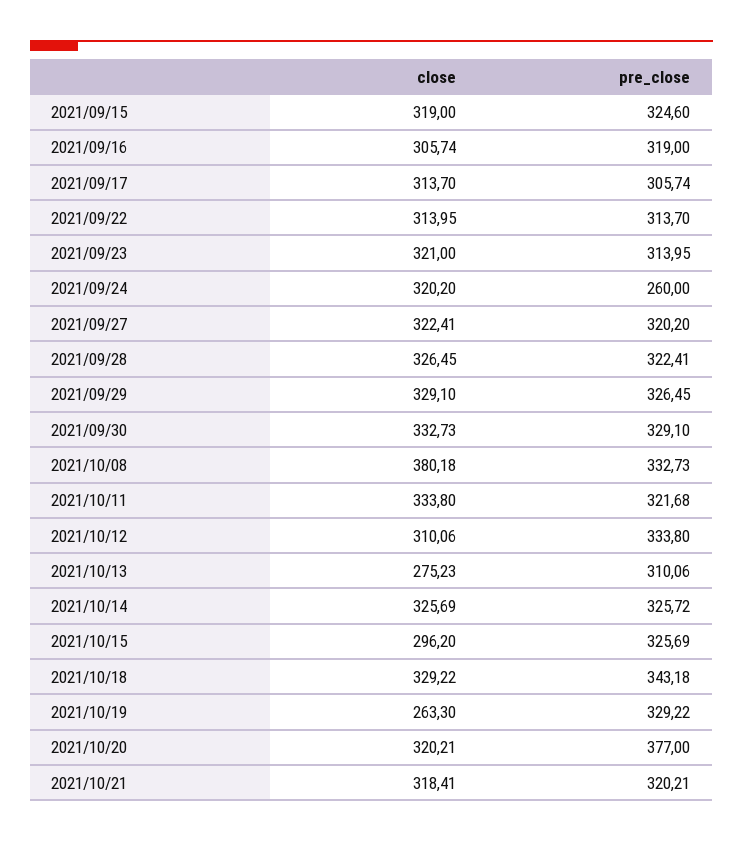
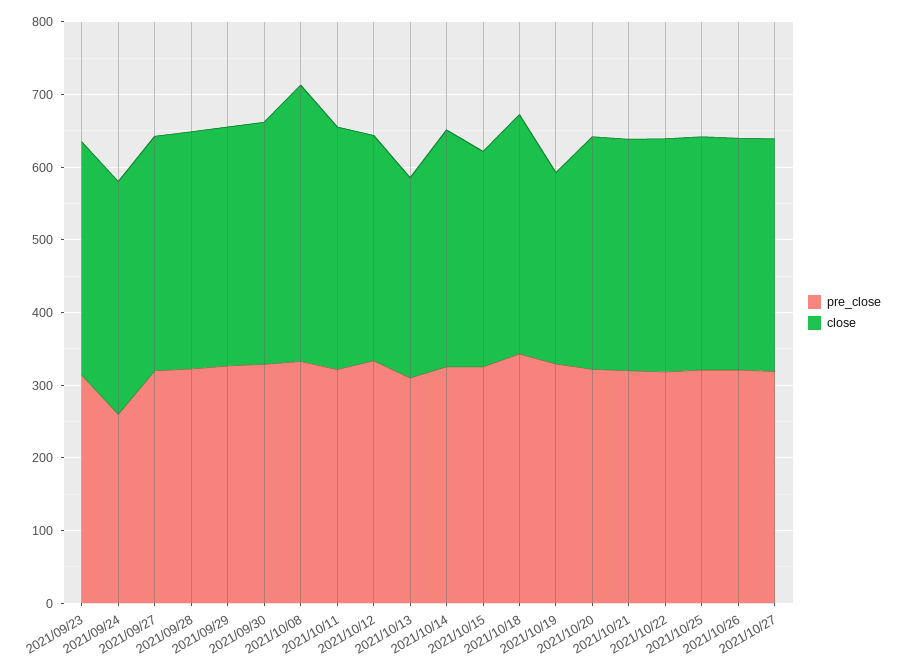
close, 2021/09/15: 319 -> none
pre_close, 2021/09/15: 324.6 -> none
close, 2021/09/16: 305.74 -> none
pre_close, 2021/09/16: 319 -> none
close, 2021/09/17: 313.7 -> none
pre_close, 2021/09/17: 305.74 -> none
close, 2021/09/22: 313.95 -> none
pre_close, 2021/09/22: 313.7 -> none
pre_close, 2021/10/20: 377 -> 320
pre_close, 2021/10/22: none -> 320
close, 2021/10/22: none -> 320
pre_close, 2021/10/25: none -> 320
close, 2021/10/25: none -> 320
pre_close, 2021/10/26: none -> 320
close, 2021/10/26: none -> 320
pre_close, 2021/10/27: none -> 320
close, 2021/10/27: none -> 320

